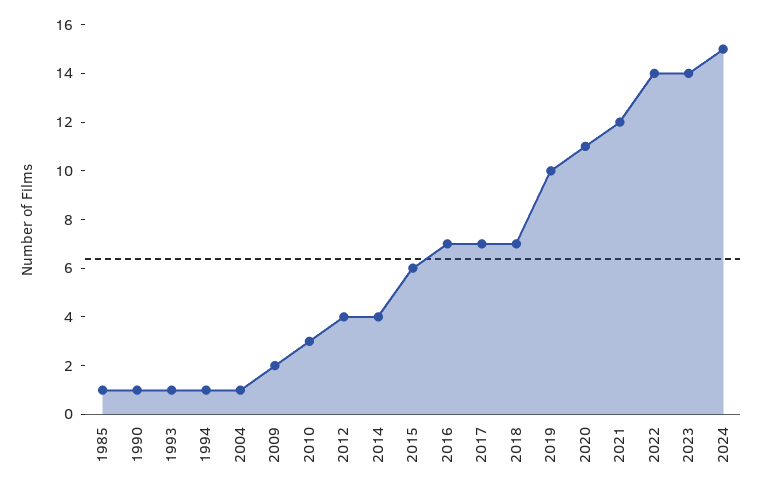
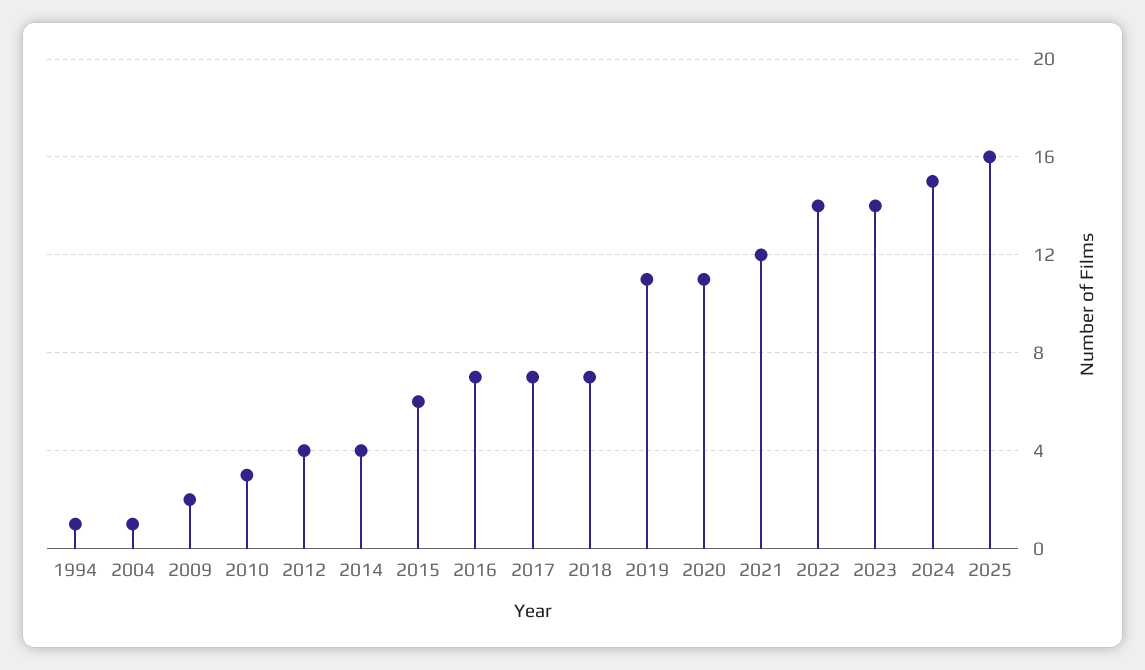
1985: 1 -> none
1990: 1 -> none
1993: 1 -> none
2019: 10 -> 11
2025: none -> 16

